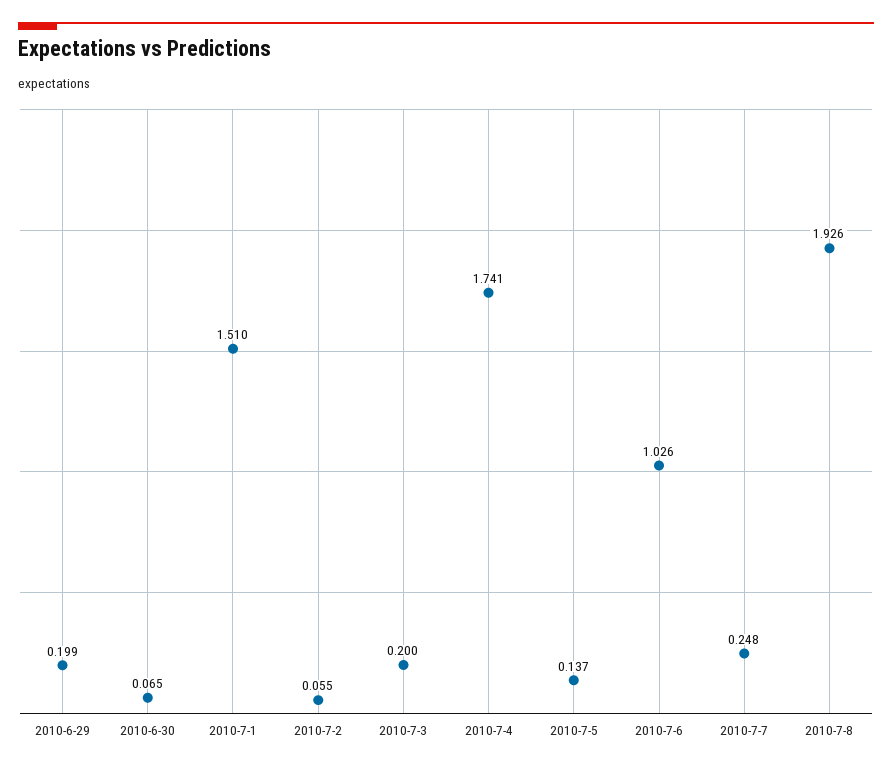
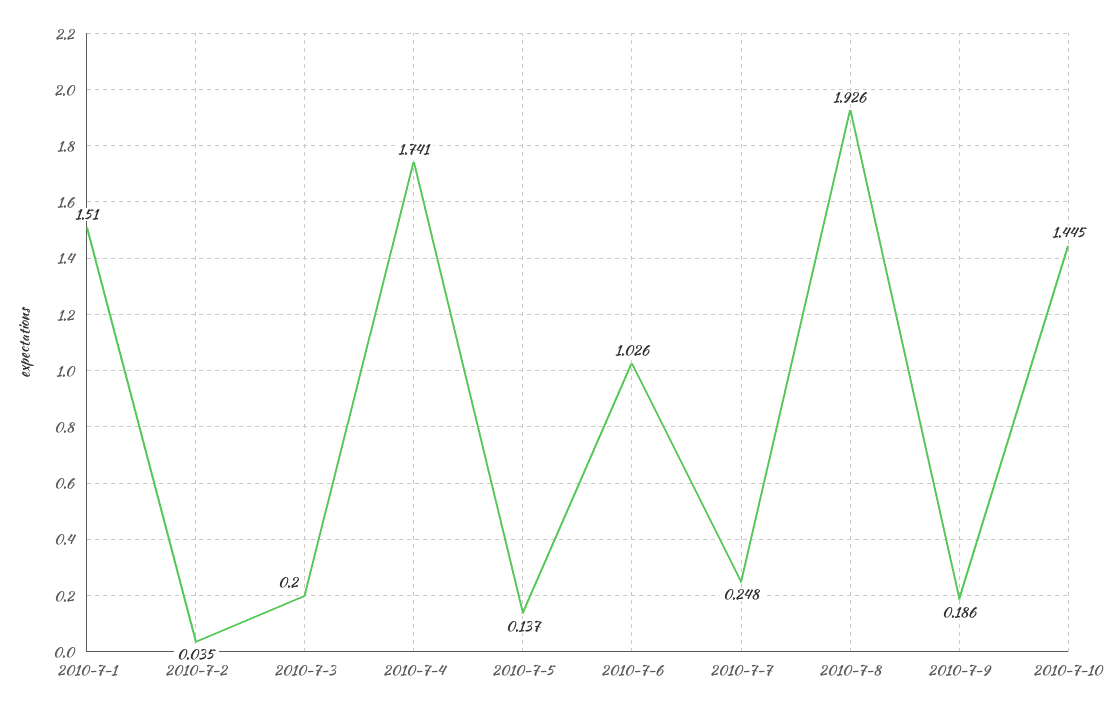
2010-6-29: 0.199 -> none
2010-6-30: 0.065 -> none
2010-7-2: 0.055 -> 0.035
2010-7-9: none -> 0.186
2010-7-10: none -> 1.445

